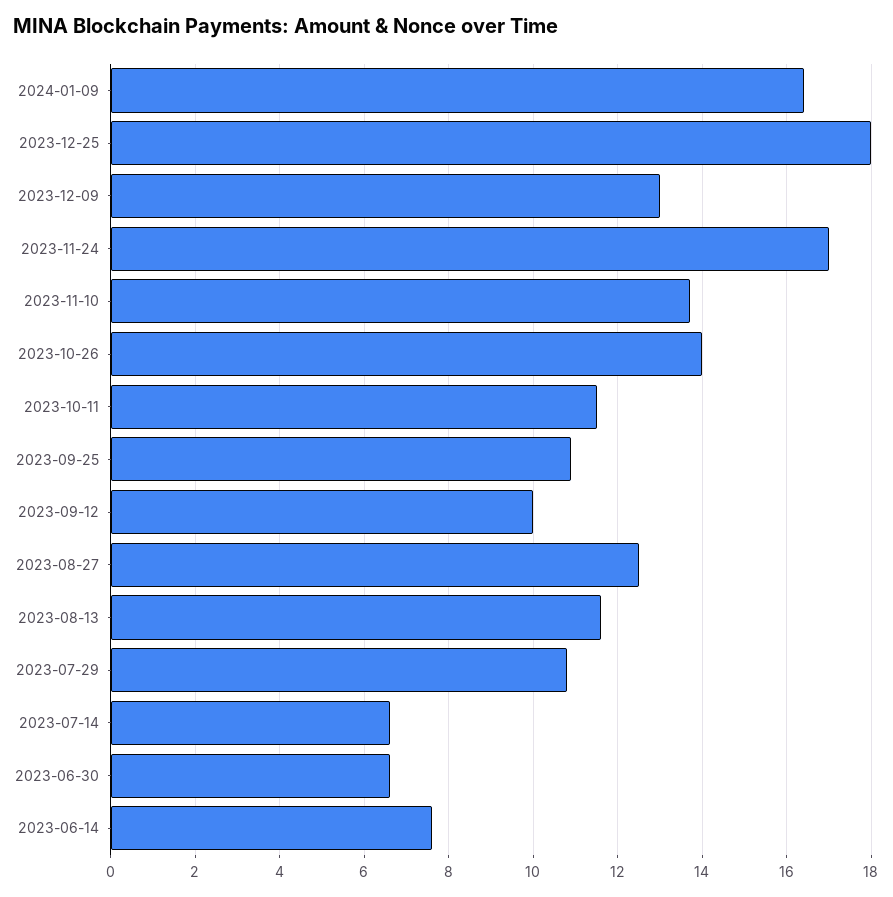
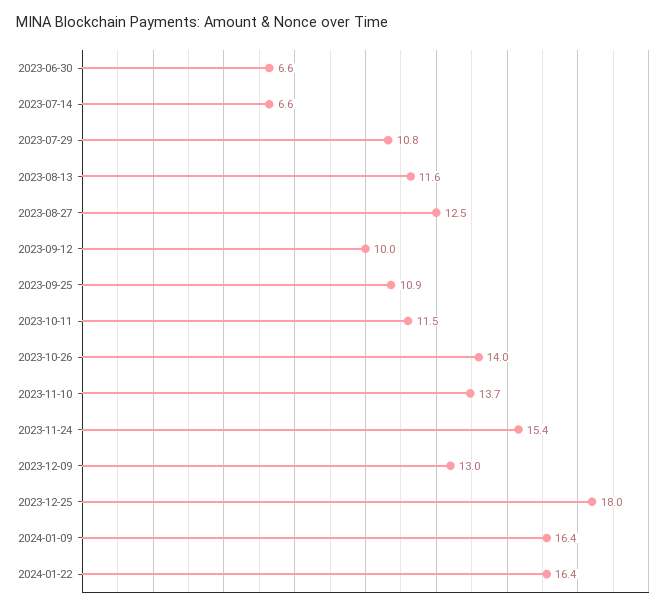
2023-11-24: 17 -> 15.4
2023-06-14: 7.5 -> none
2024-01-22: none -> 16.4

